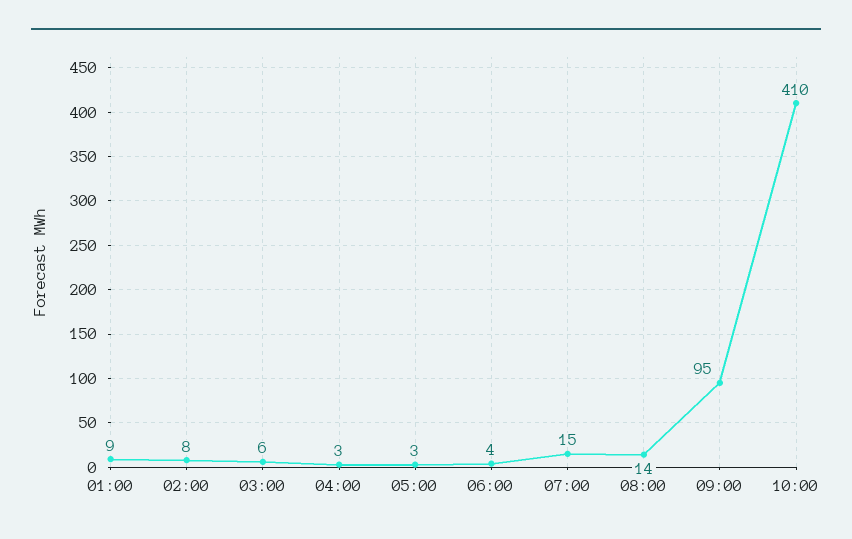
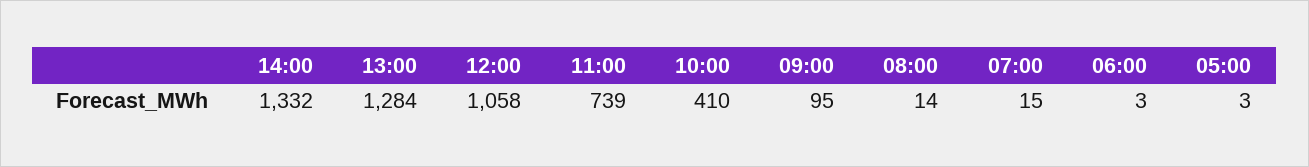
01:00: 9 -> none
02:00: 8 -> none
03:00: 6 -> none
04:00: 3 -> none
06:00: 4 -> 3
14:00: none -> 1332
13:00: none -> 1284
12:00: none -> 1058
11:00: none -> 739

